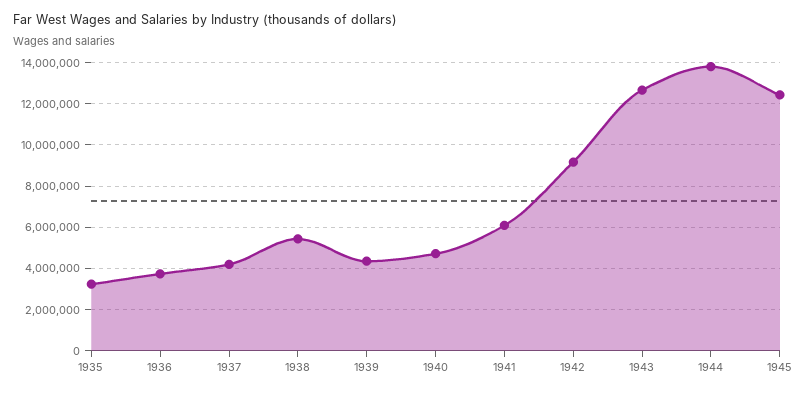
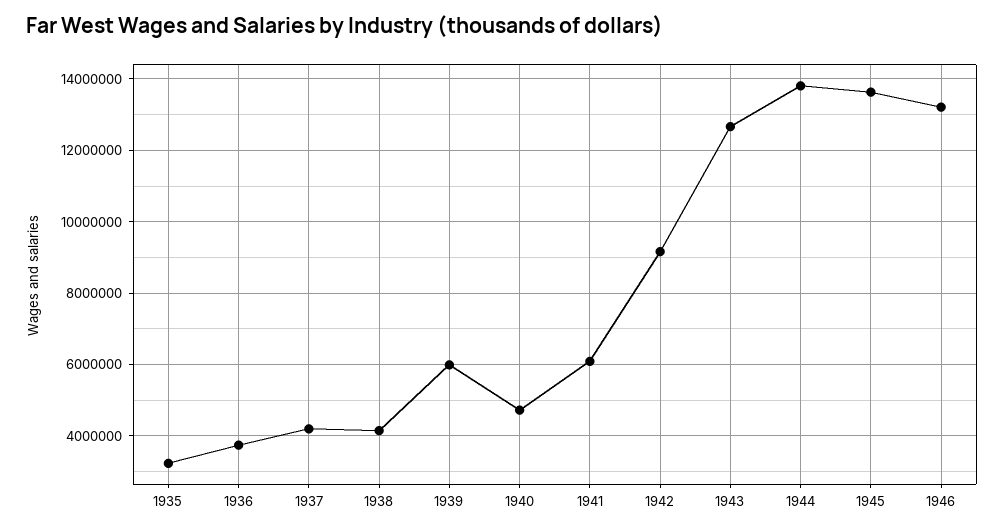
1938: 5500000 -> 4200000
1939: 4500000 -> 6000000
1945: 12500000 -> 13600000
1946: none -> 13200000

